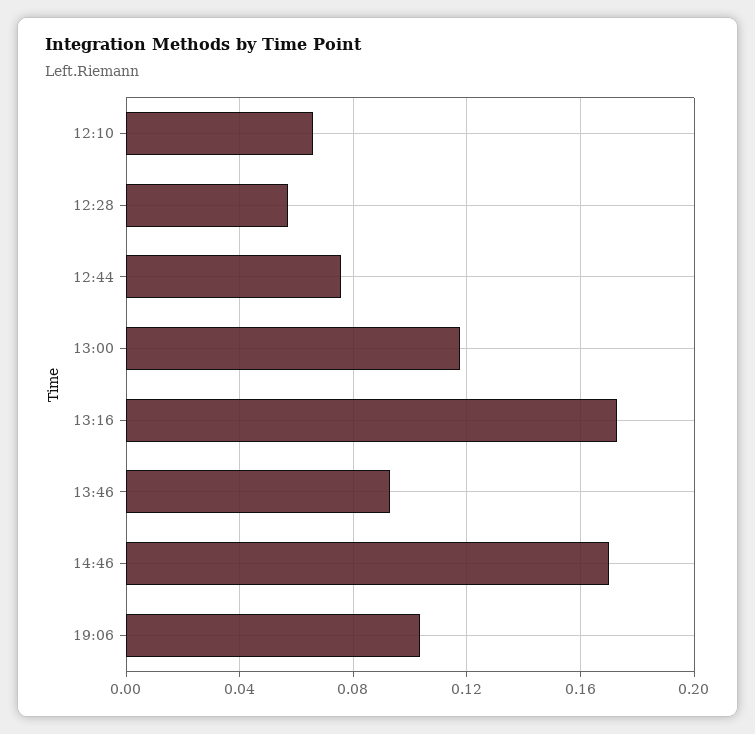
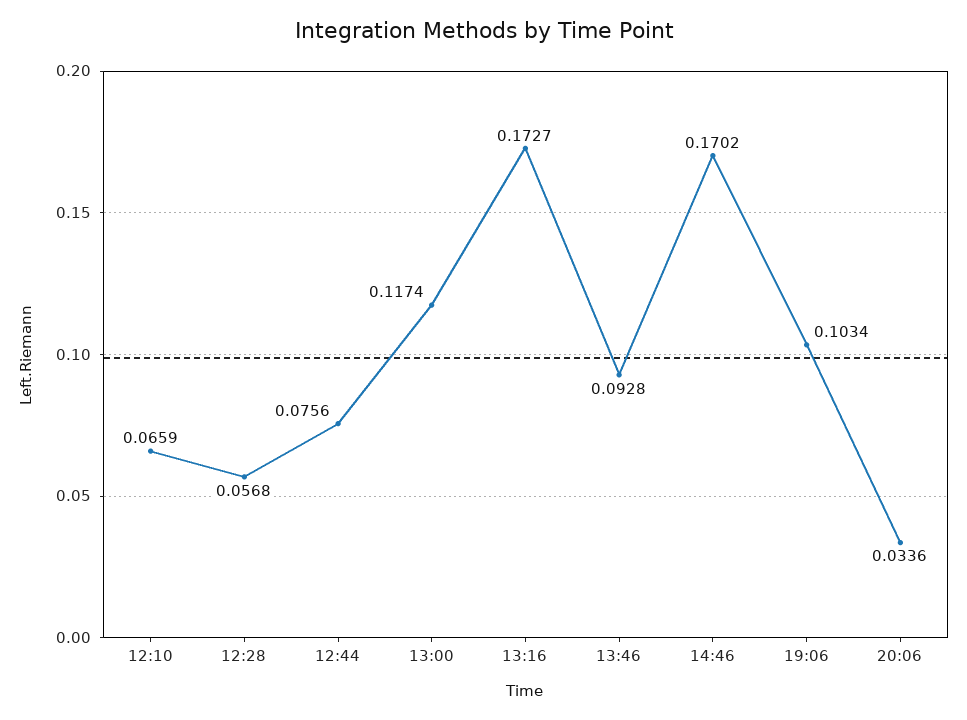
20:06: none -> 0.0336

